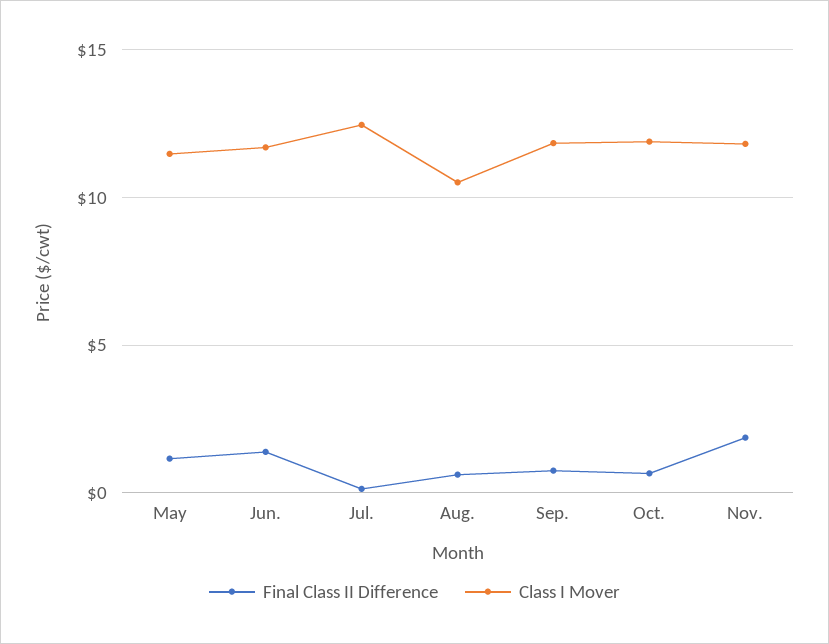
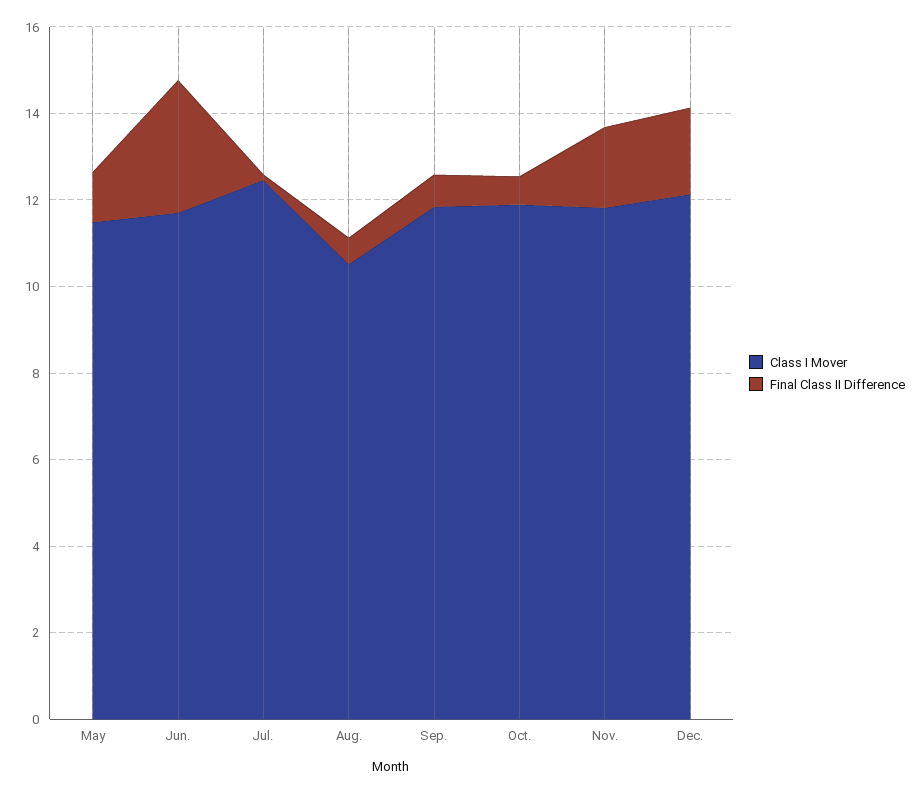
Final Class II Difference, Jun.: 1.5 -> 3
Class I Mover, Dec.: none -> 12
Final Class II Difference, Dec.: none -> 2

